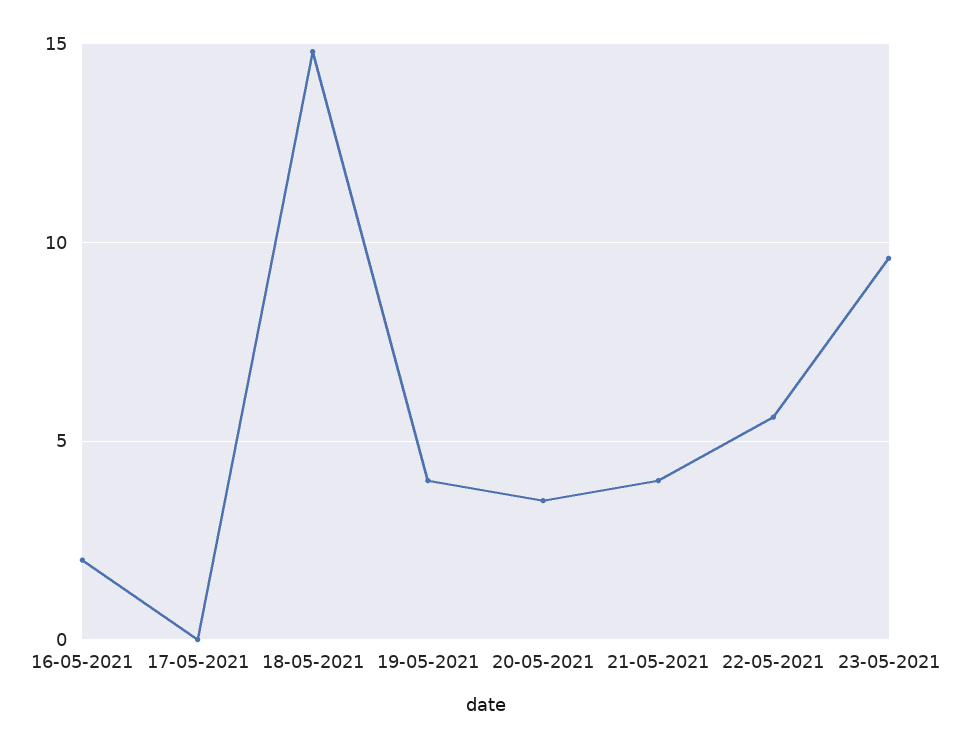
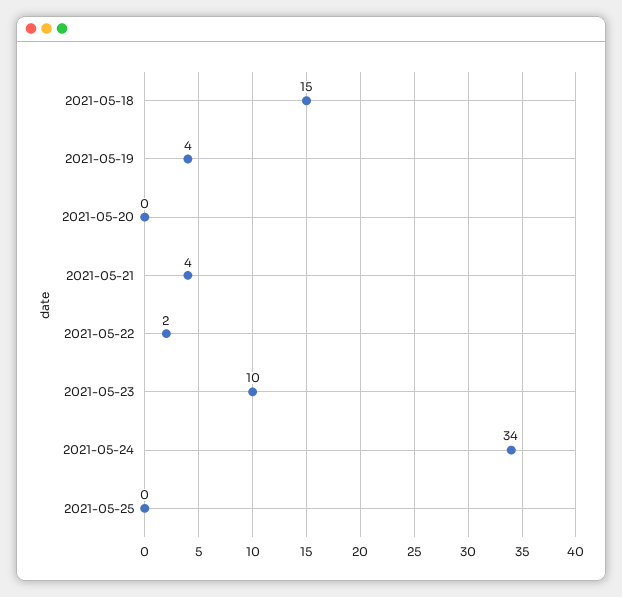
16-05-2021: 2 -> none
17-05-2021: 0 -> none
20-05-2021: 3.5 -> 0
22-05-2021: 5.5 -> 2
2021-05-24: none -> 34
2021-05-25: none -> 0

